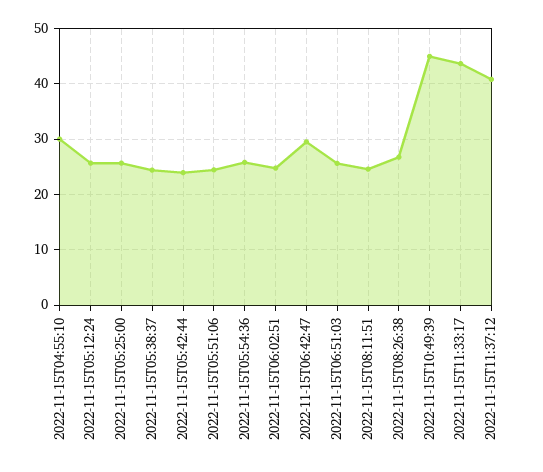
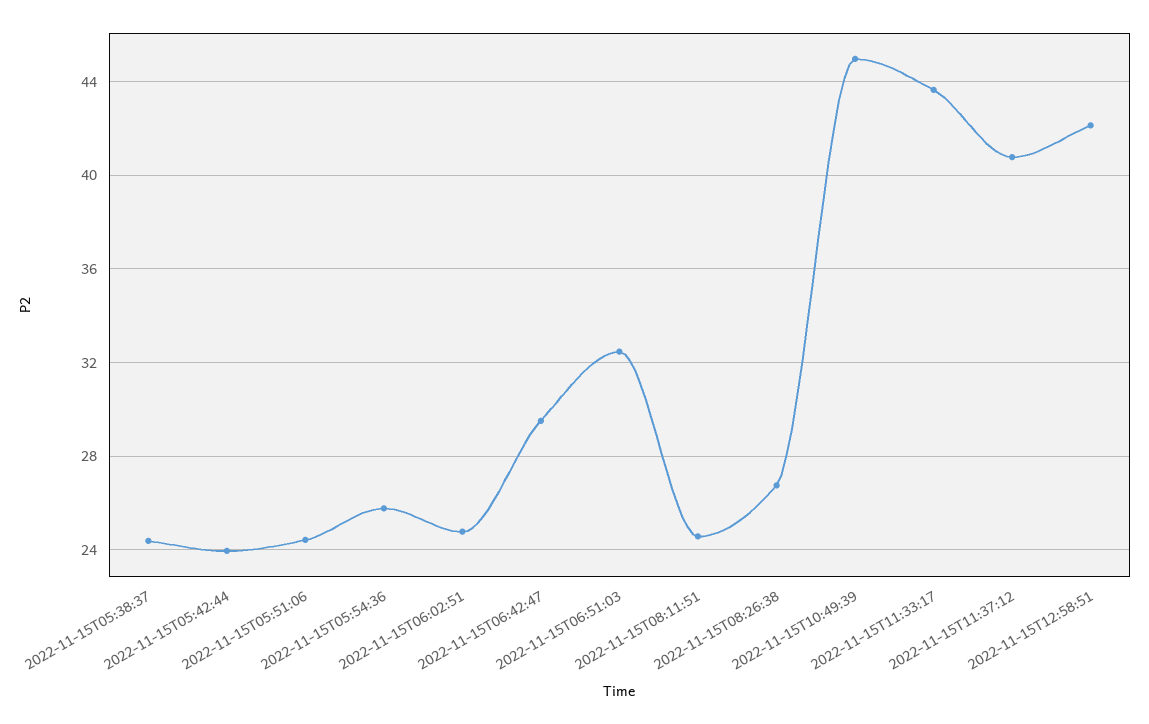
2022-11-15T04:55:10: 30 -> none
2022-11-15T05:12:24: 26 -> none
2022-11-15T05:25:00: 26 -> none
2022-11-15T06:51:03: 26 -> 32.5
2022-11-15T12:58:51: none -> 42

